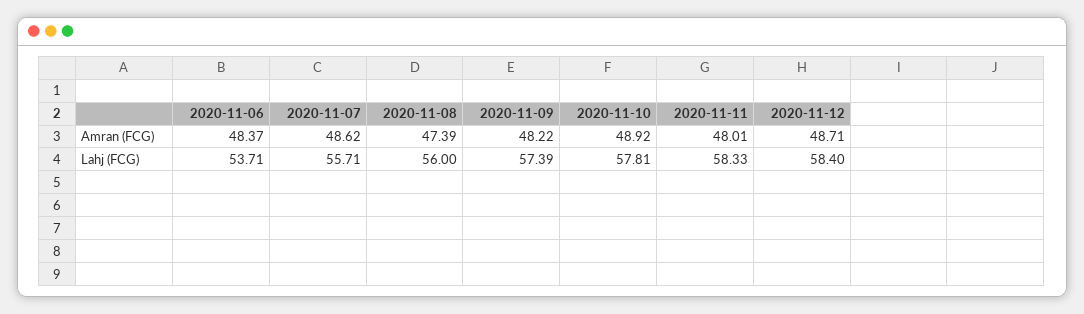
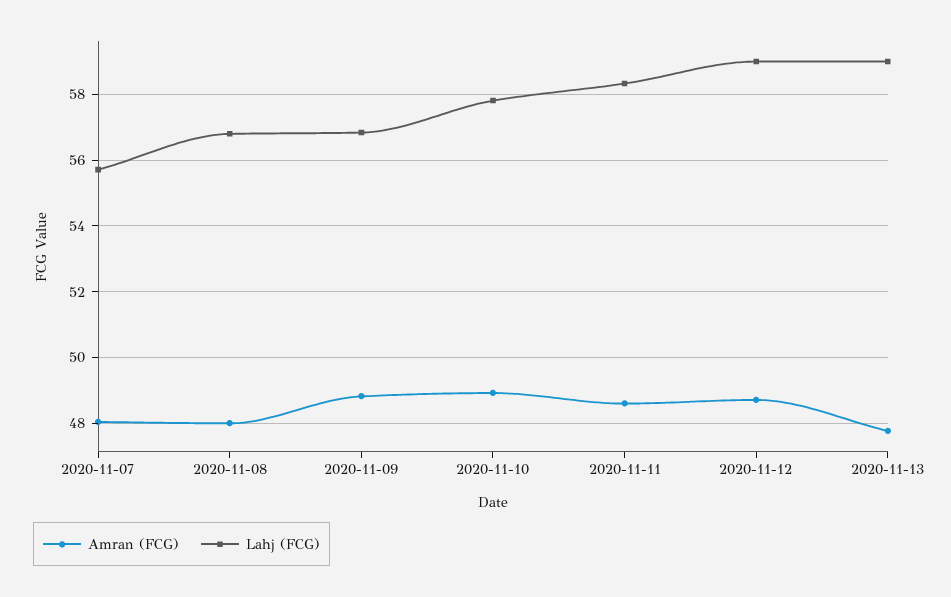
Amran (FCG), 2020-11-06: 48.37 -> none
Amran (FCG), 2020-11-07: 48.62 -> 48
Amran (FCG), 2020-11-08: 47.39 -> 48
Amran (FCG), 2020-11-09: 48.22 -> 48.8
Amran (FCG), 2020-11-11: 48.01 -> 48.6
Lahj (FCG), 2020-11-06: 53.71 -> none
Lahj (FCG), 2020-11-08: 56 -> 56.8
Lahj (FCG), 2020-11-09: 57.39 -> 56.8
Lahj (FCG), 2020-11-12: 58.4 -> 59
Amran (FCG), 2020-11-13: none -> 47.8
Lahj (FCG), 2020-11-13: none -> 59

